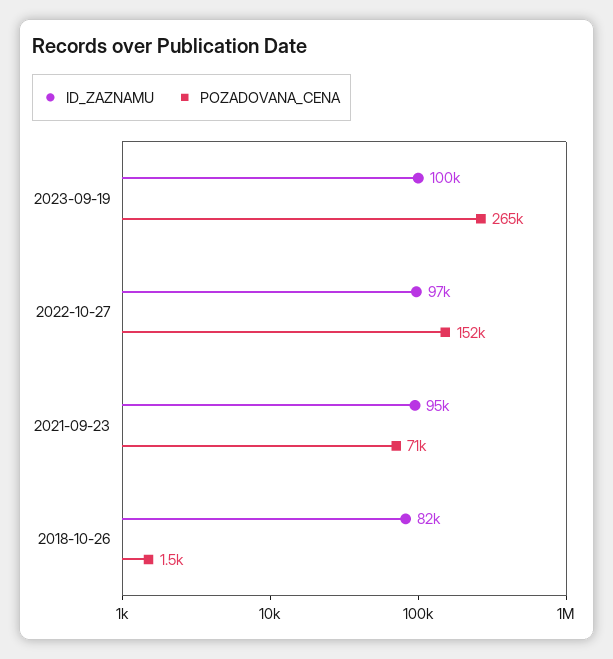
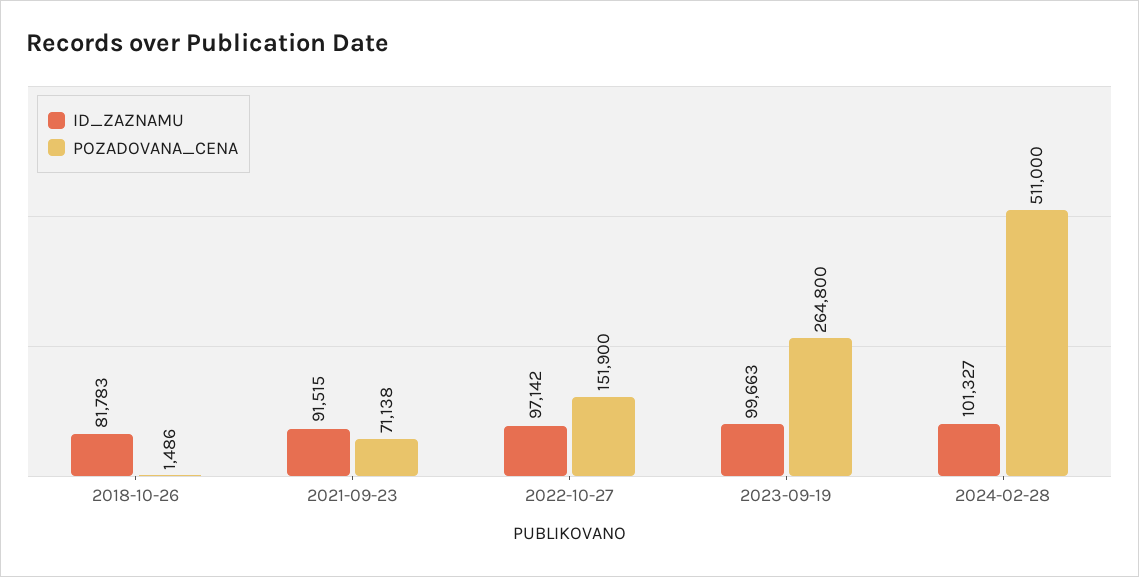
ID_ZAZNAMU, 2021-09-23: 95000 -> 91515
ID_ZAZNAMU, 2024-02-28: none -> 101327
POZADOVANA_CENA, 2024-02-28: none -> 511000

